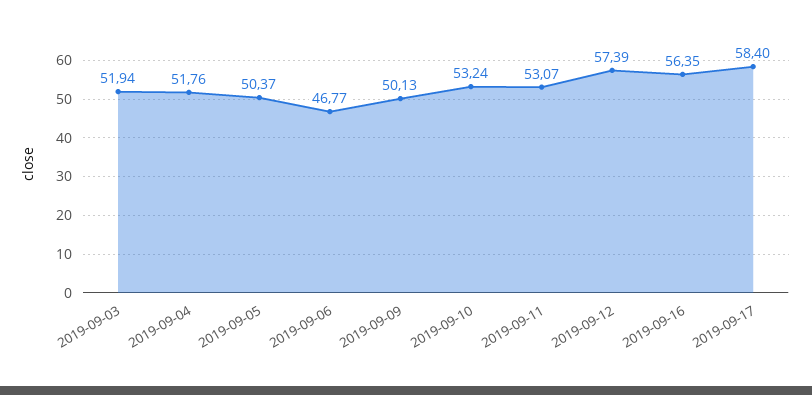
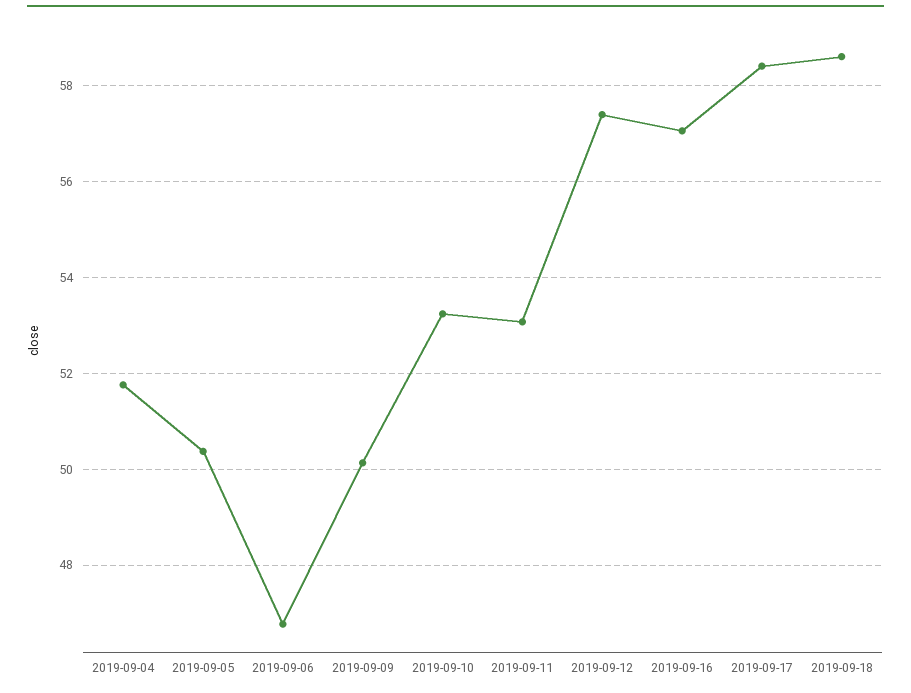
2019-09-03: 51.94 -> none
2019-09-16: 56.35 -> 57
2019-09-18: none -> 58.6

